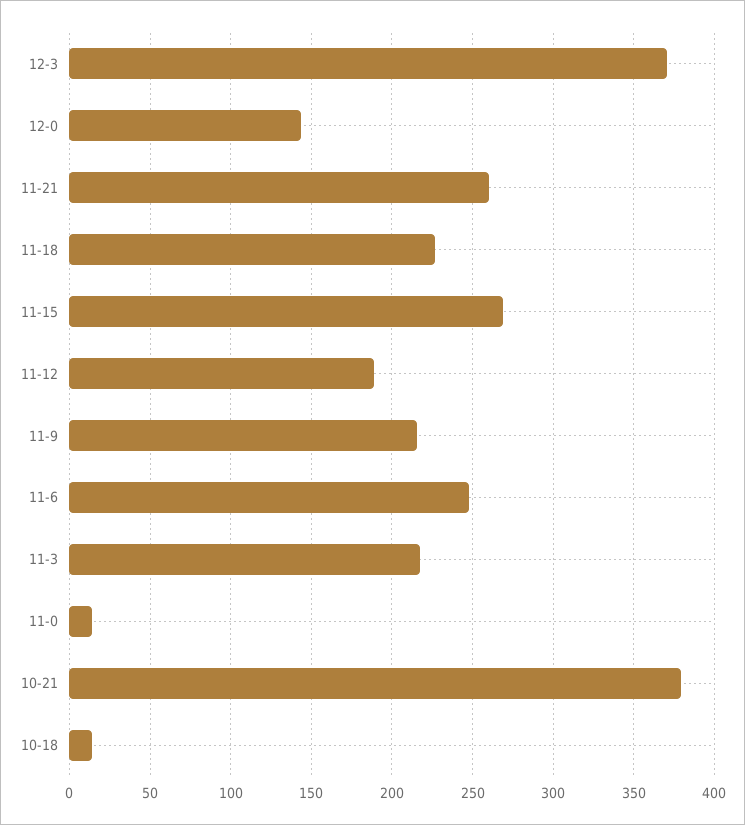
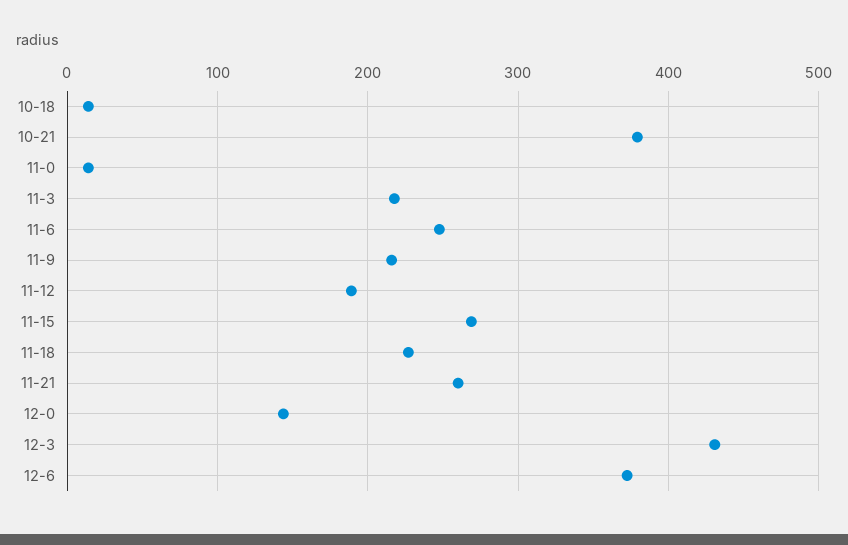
12-3: 370 -> 430
12-6: none -> 370

